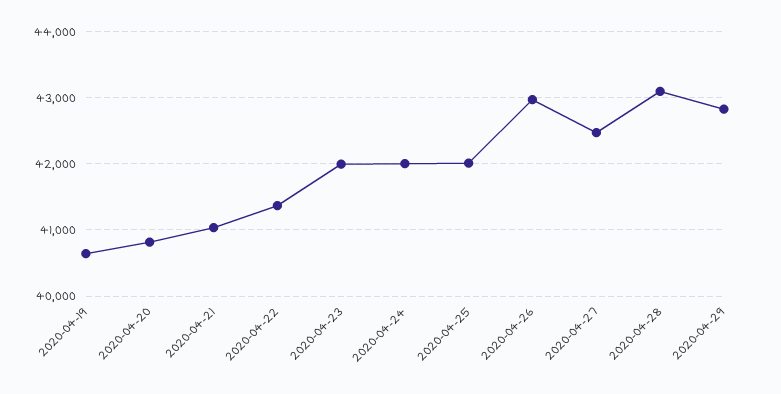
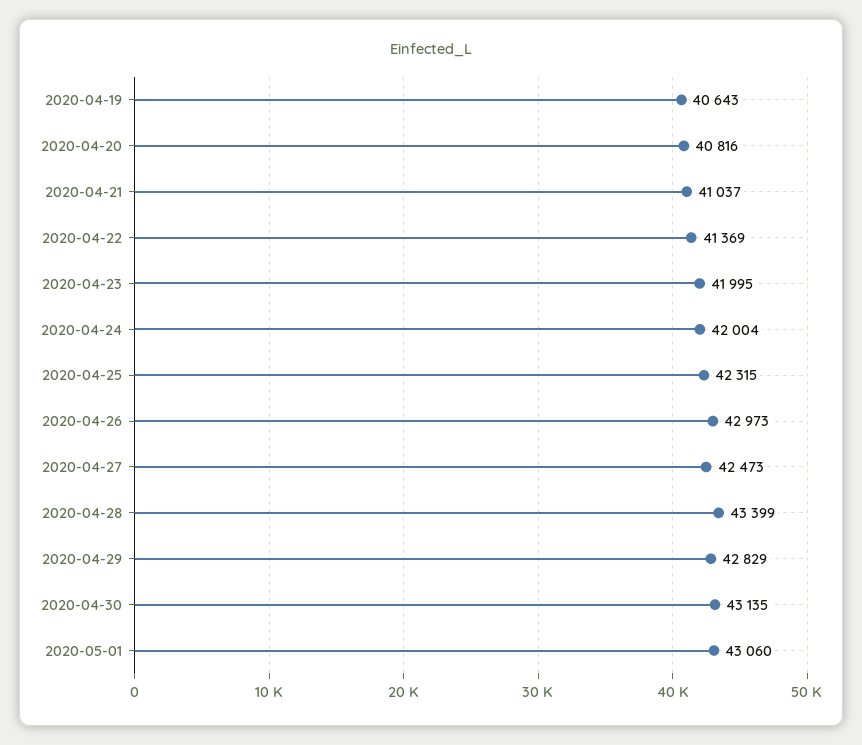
2020-04-25: 42000 -> 42315
2020-04-28: 43100 -> 43399
2020-04-30: none -> 43135
2020-05-01: none -> 43060

